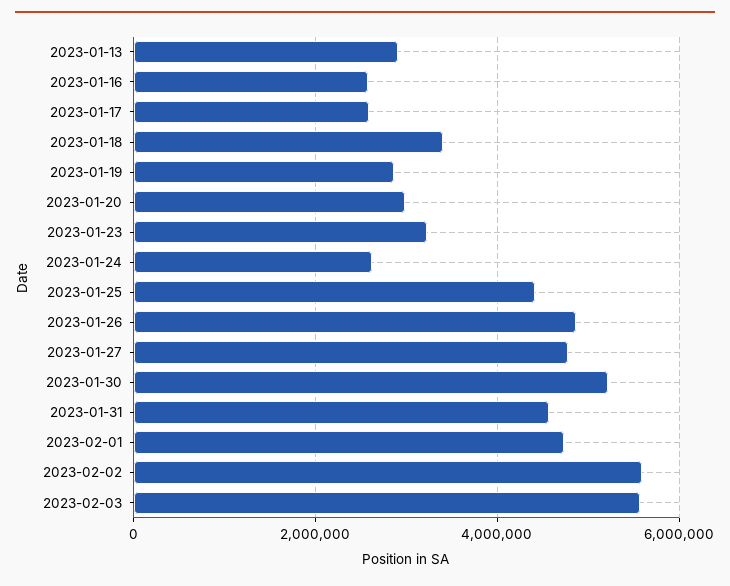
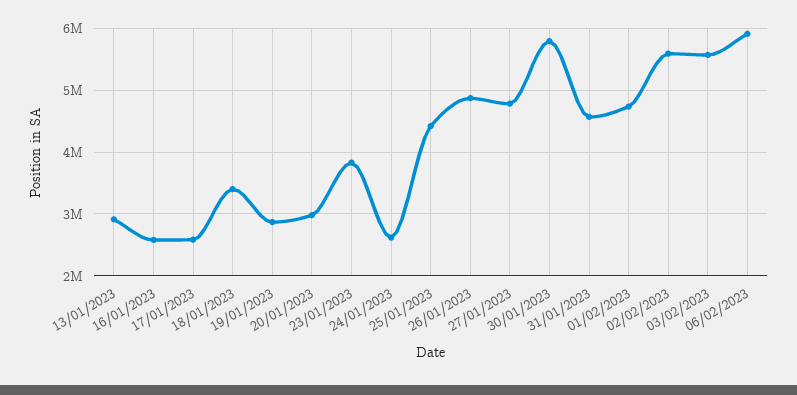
2023-01-23: 3200000 -> 3800000
2023-01-30: 5200000 -> 5800000
06/02/2023: none -> 5900000

